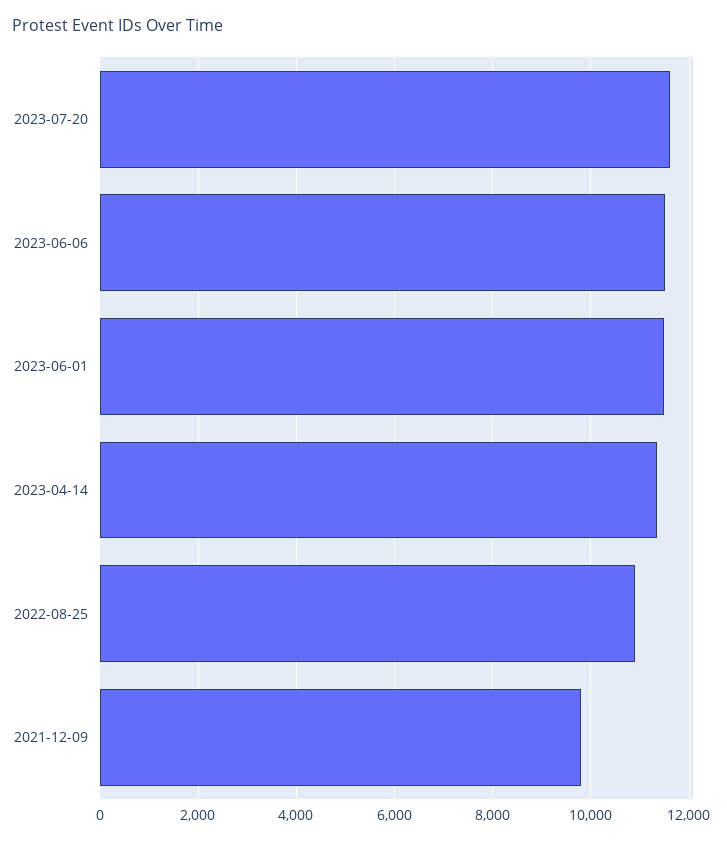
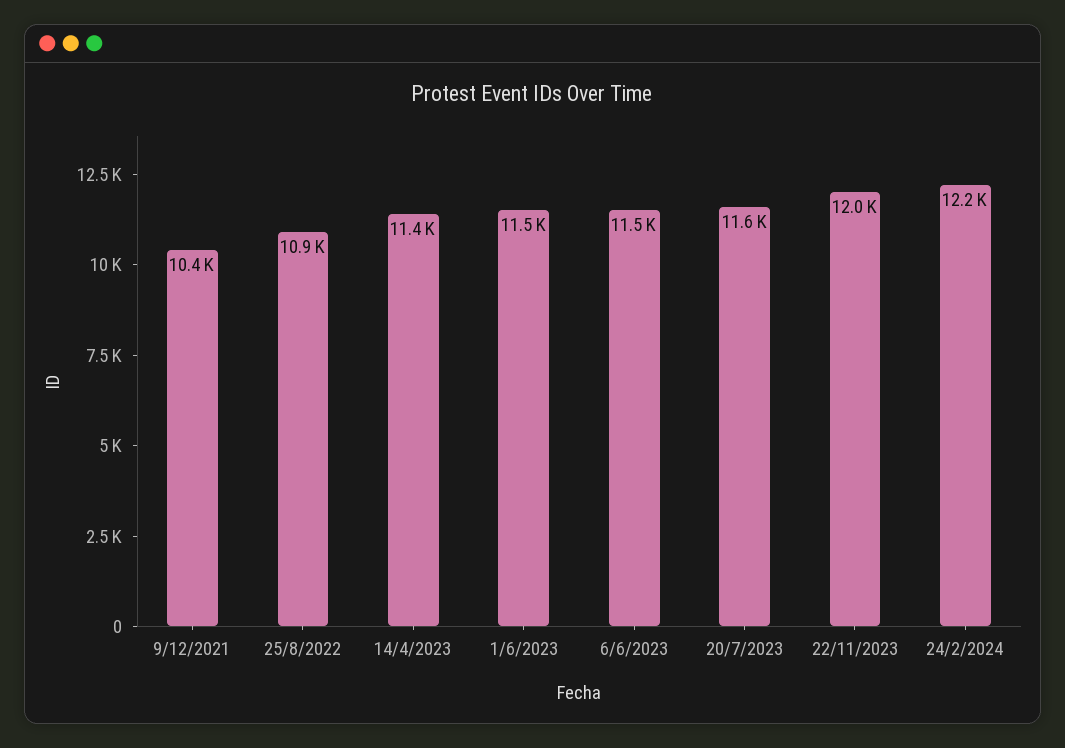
2021-12-09: 9800 -> 10400
22/11/2023: none -> 12000
24/2/2024: none -> 12200

